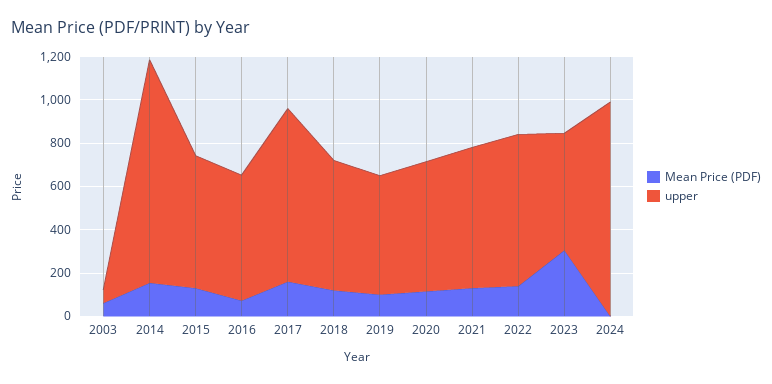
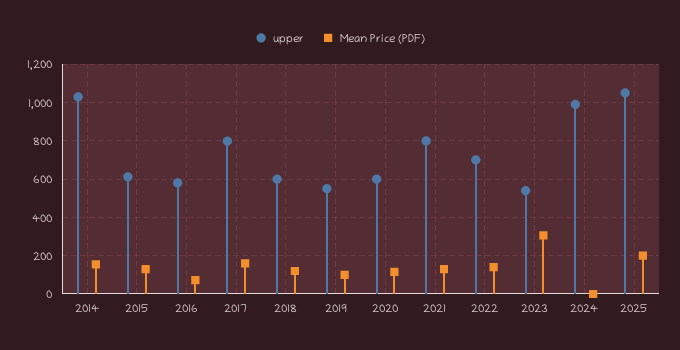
Mean Price (PDF), 2003: 50 -> none
upper, 2003: 50 -> none
upper, 2021: 650 -> 800
upper, 2025: none -> 1050
Mean Price (PDF), 2025: none -> 200

